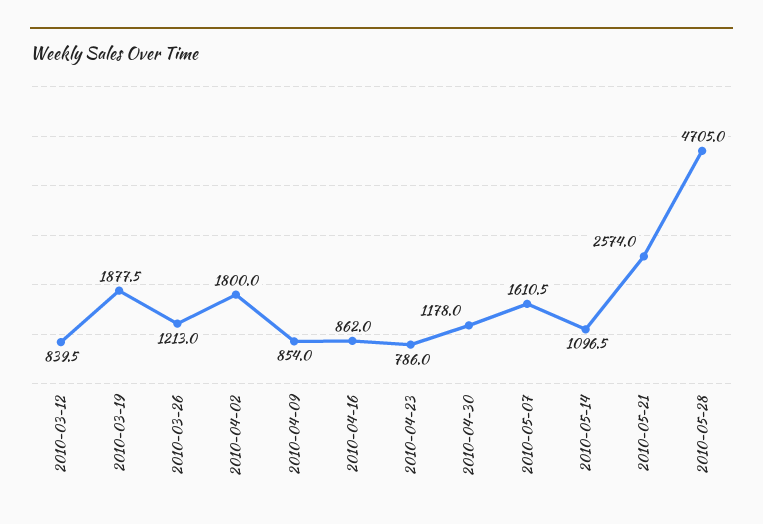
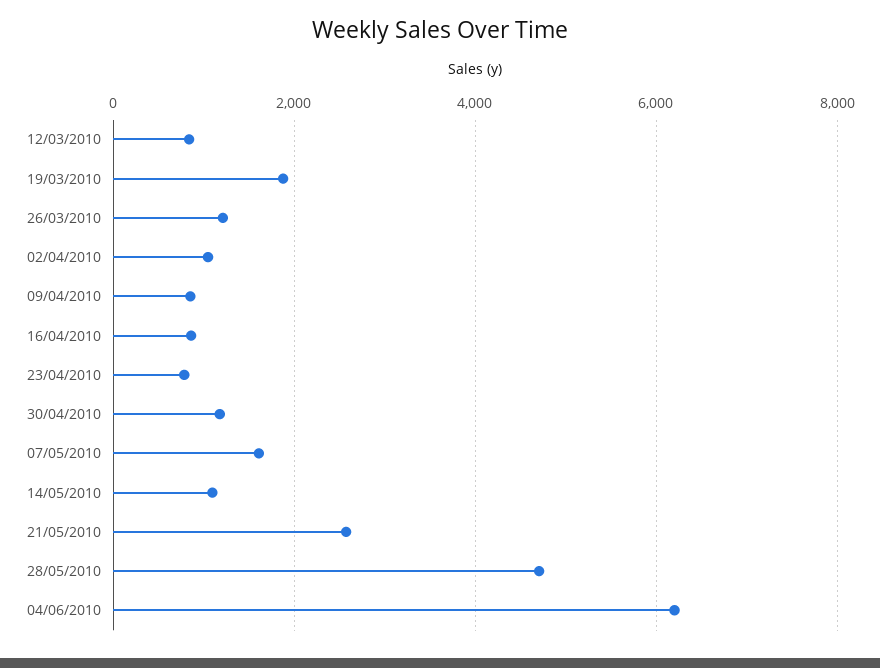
2010-04-02: 1800 -> 1000
04/06/2010: none -> 6200

